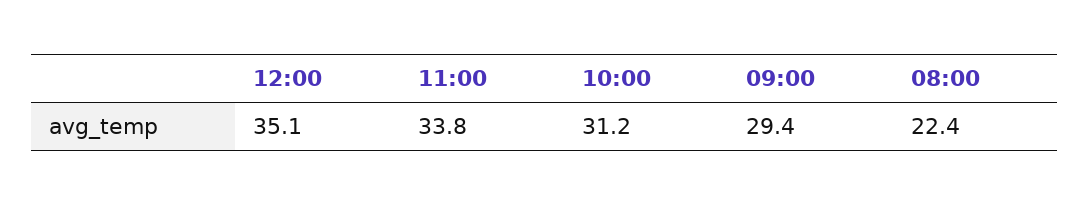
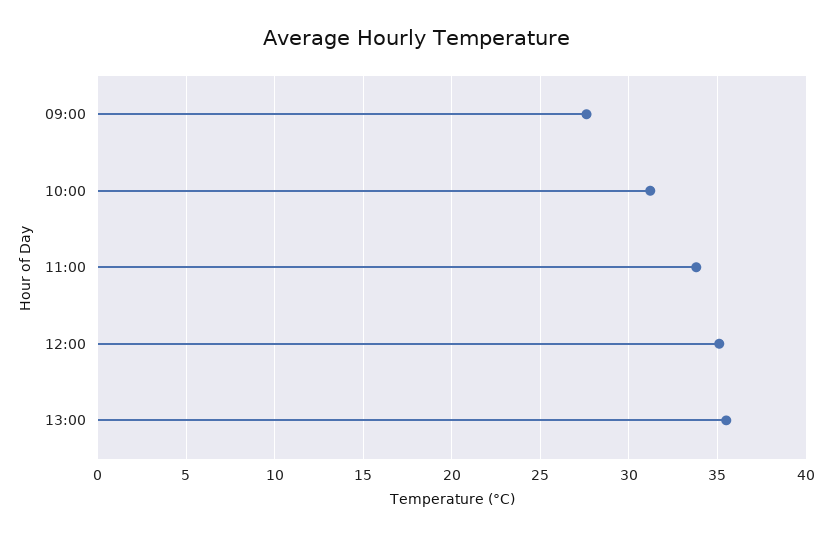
09:00: 29.4 -> 27.5
08:00: 22.4 -> none
13:00: none -> 35.5

